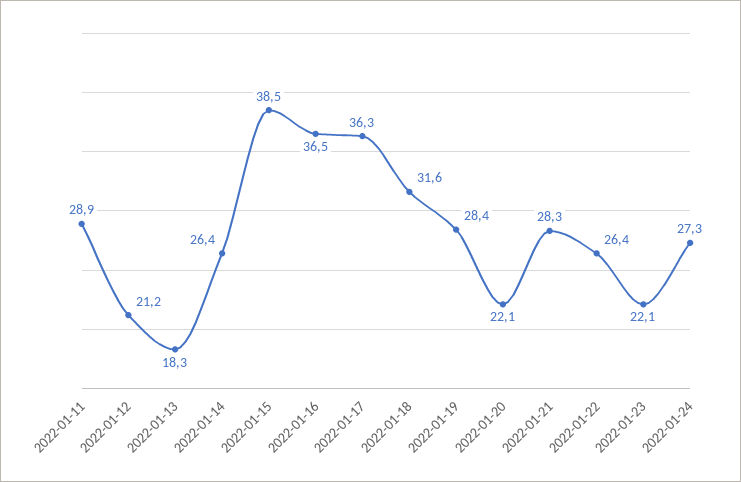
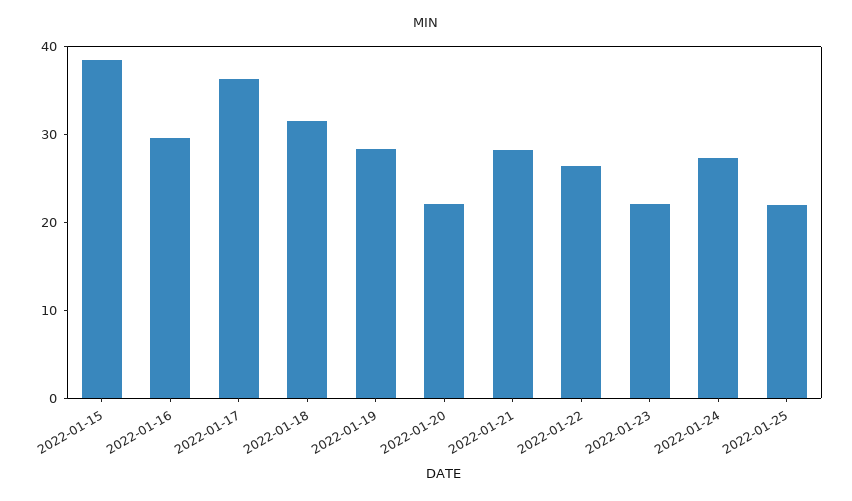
2022-01-11: 28.9 -> none
2022-01-12: 21.2 -> none
2022-01-13: 18.3 -> none
2022-01-14: 26.4 -> none
2022-01-16: 36.5 -> 30
2022-01-25: none -> 22

